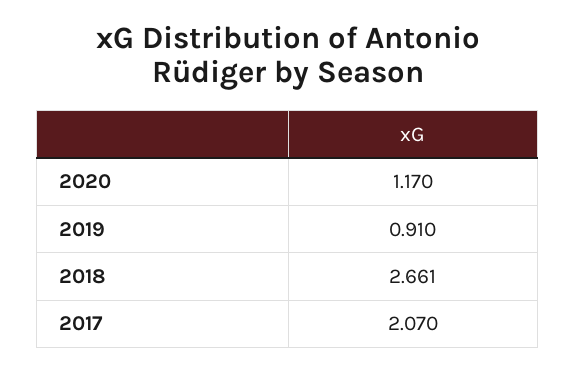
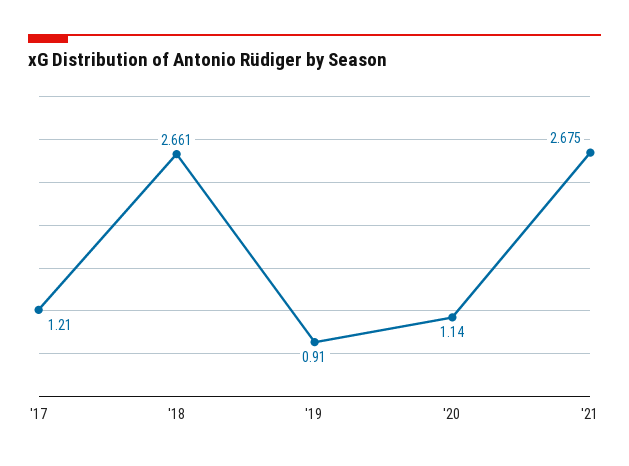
2020: 1.17 -> 1.14
2017: 2.07 -> 1.21
'21: none -> 2.675

